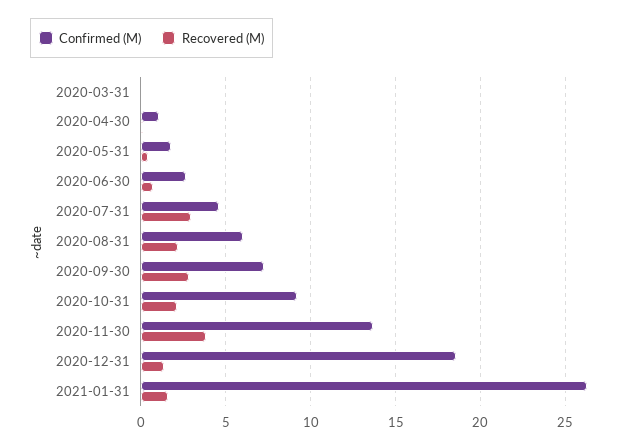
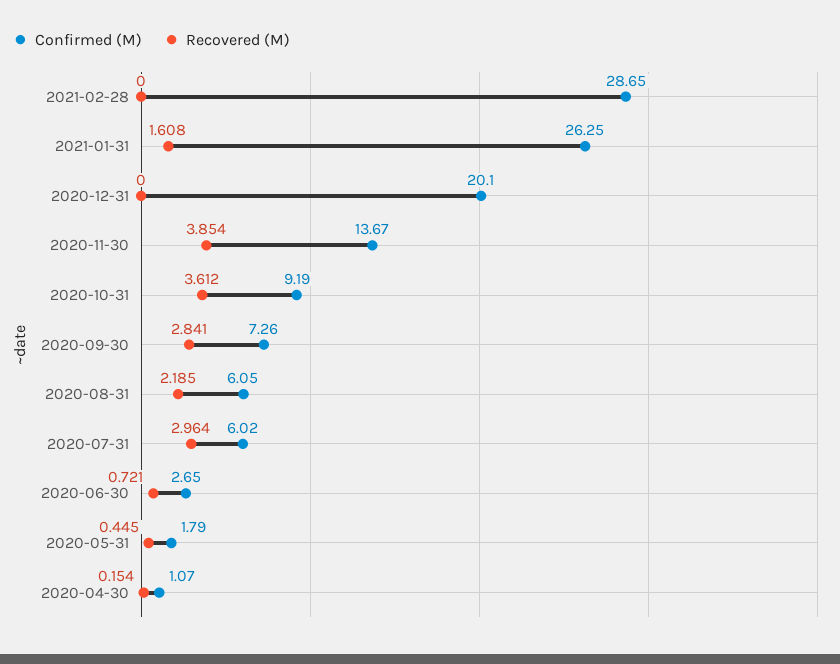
Confirmed (M), 2020-03-31: 0 -> none
Recovered (M), 2020-03-31: 0 -> none
Confirmed (M), 2020-07-31: 4.5 -> 6.02
Recovered (M), 2020-10-31: 2 -> 3.612
Confirmed (M), 2020-12-31: 18.5 -> 20.1
Recovered (M), 2020-12-31: 1.5 -> 0
Confirmed (M), 2021-02-28: none -> 28.65
Recovered (M), 2021-02-28: none -> 0

